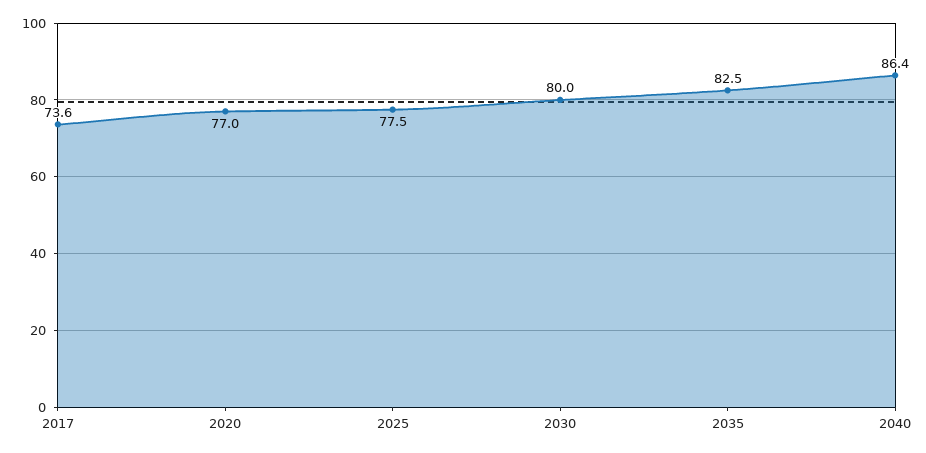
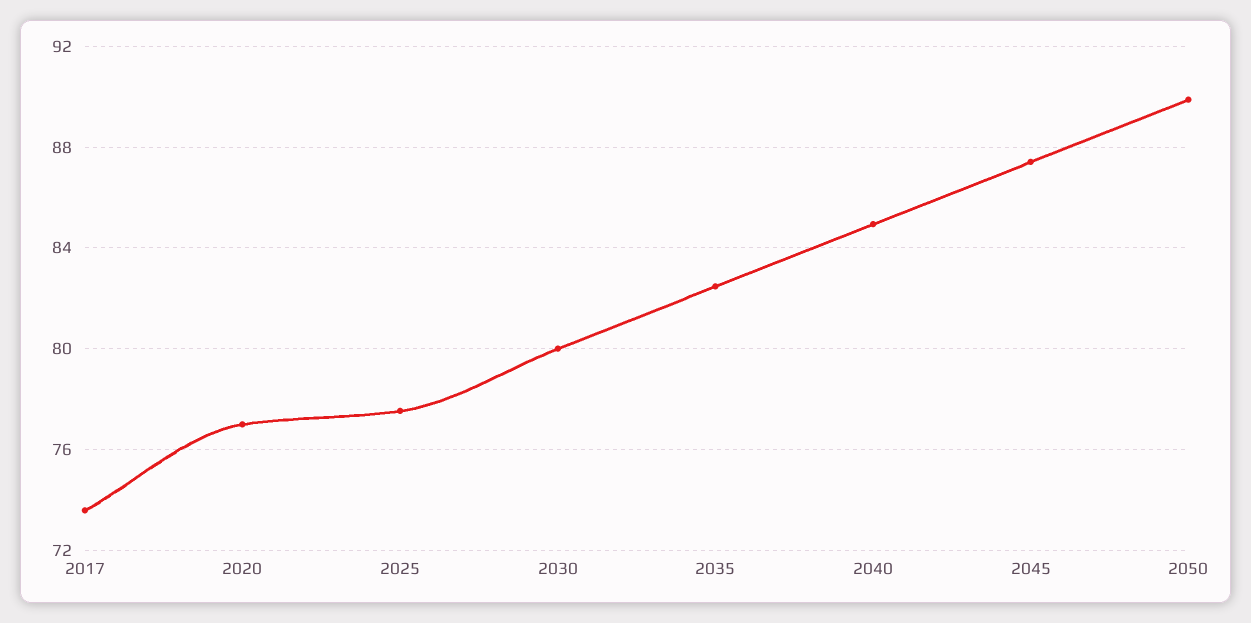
2040: 86.4 -> 85
2045: none -> 87.5
2050: none -> 90

